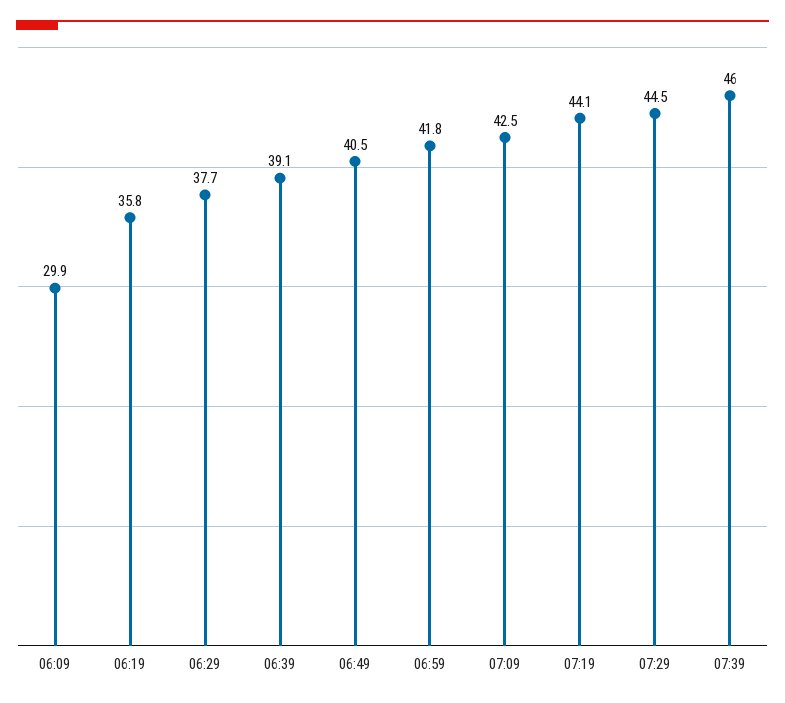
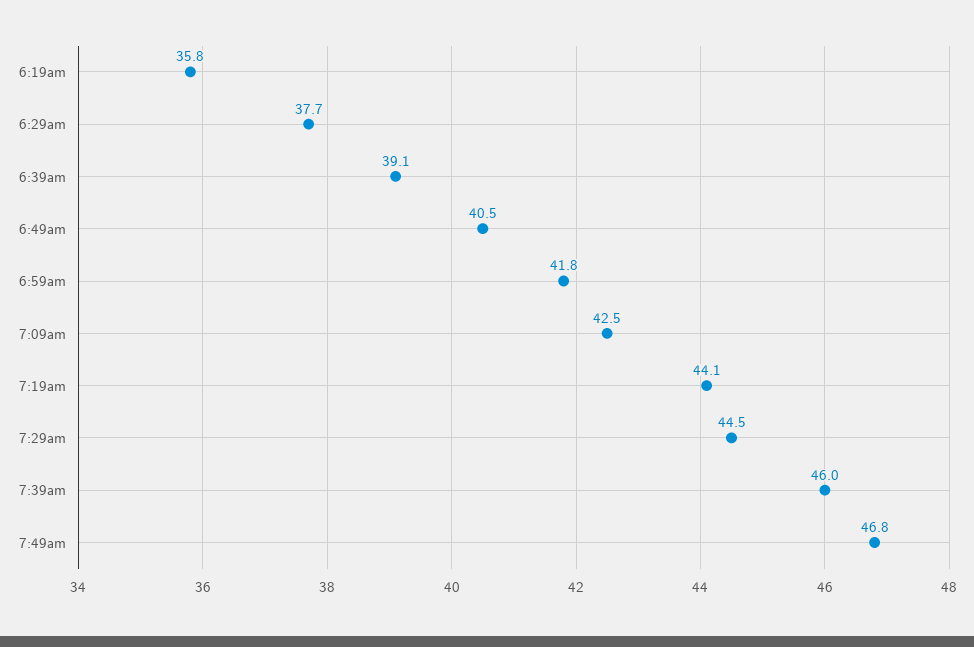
06:09: 29.9 -> none
7:49am: none -> 46.8

